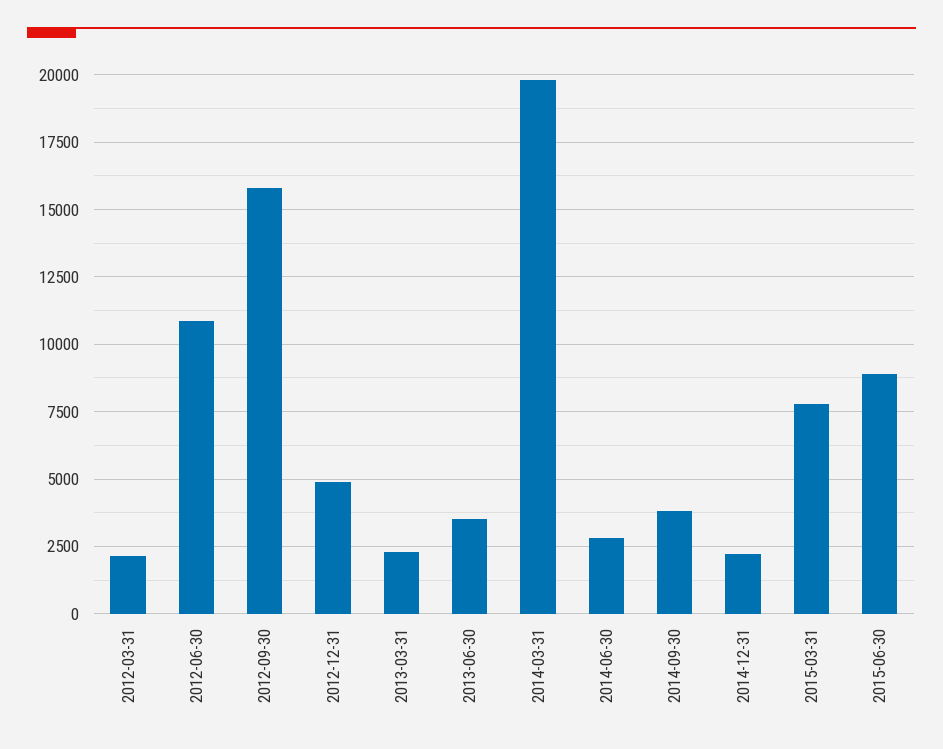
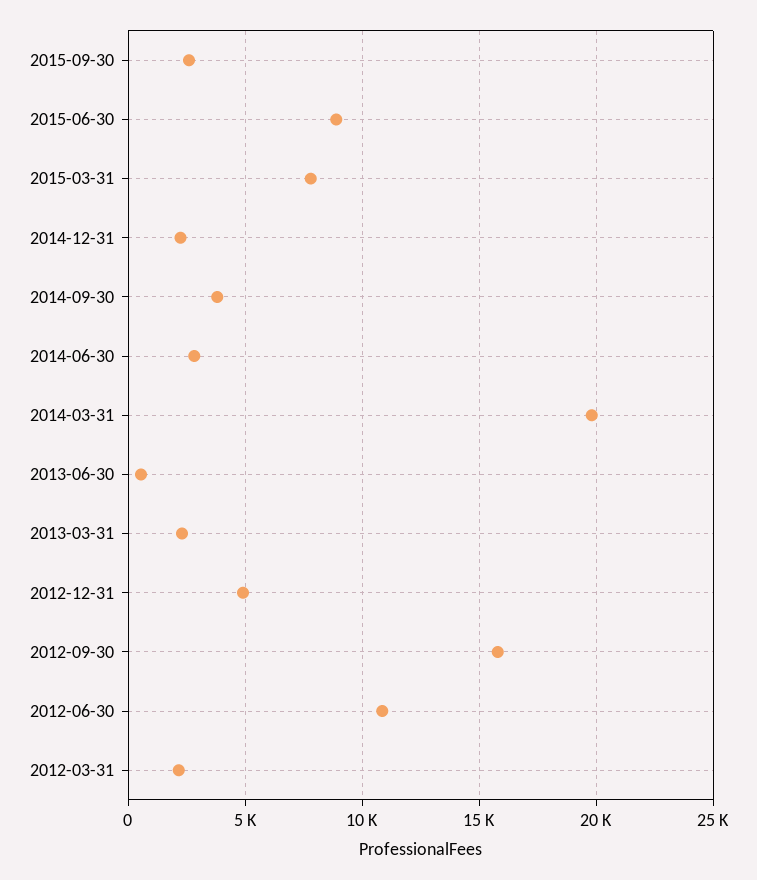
2013-06-30: 3500 -> 500
2015-09-30: none -> 2500

